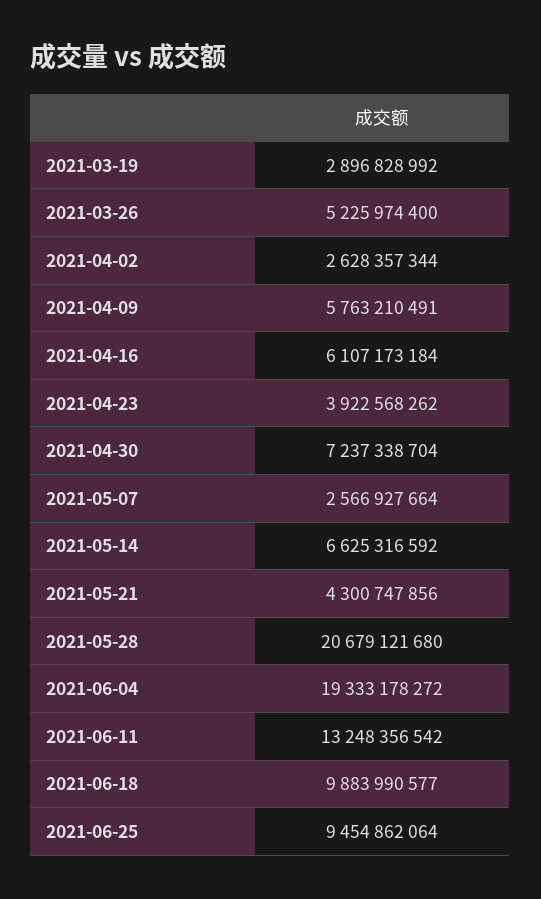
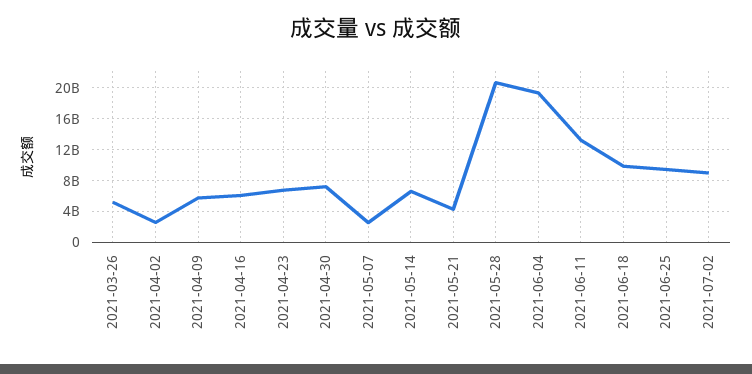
2021-03-19: 2896828992 -> none
2021-04-23: 3922568262 -> 7000000000
2021-07-02: none -> 9000000000

